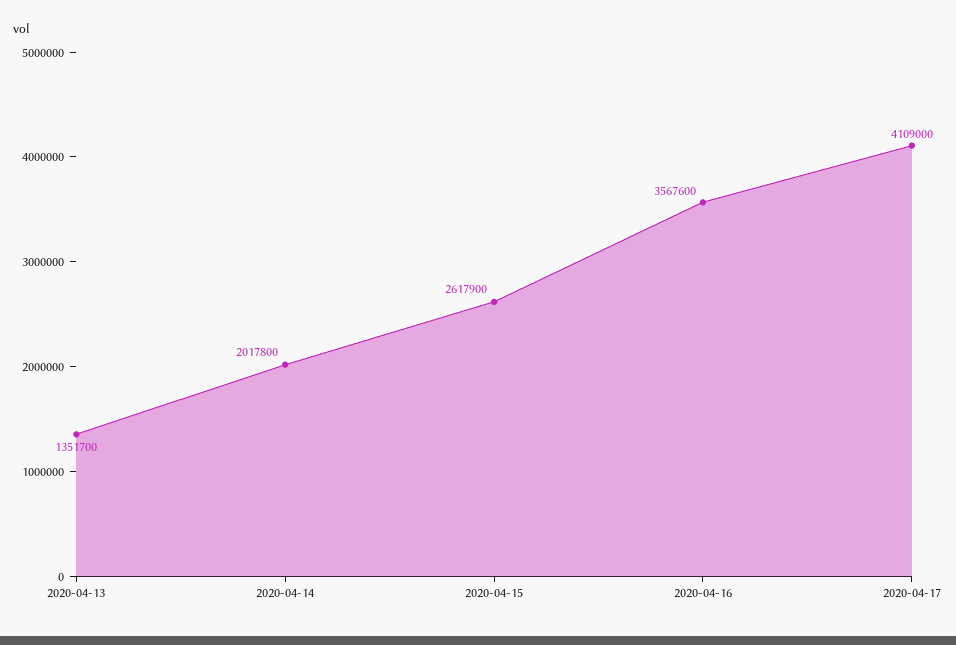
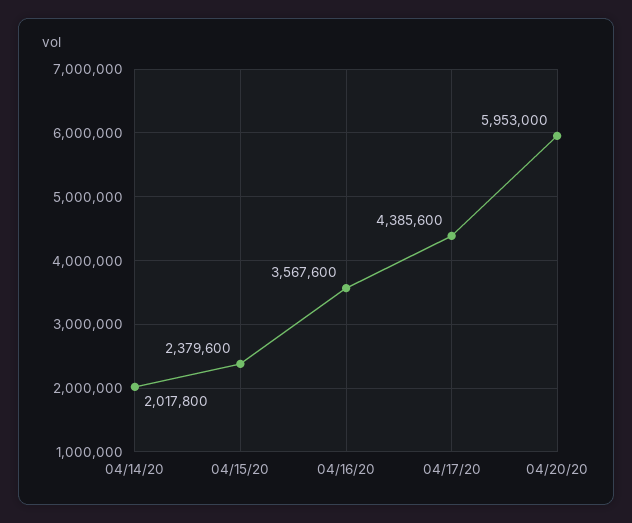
2020-04-13: 1351700 -> none
2020-04-15: 2617900 -> 2379600
2020-04-17: 4109000 -> 4385600
04/20/20: none -> 5953000

